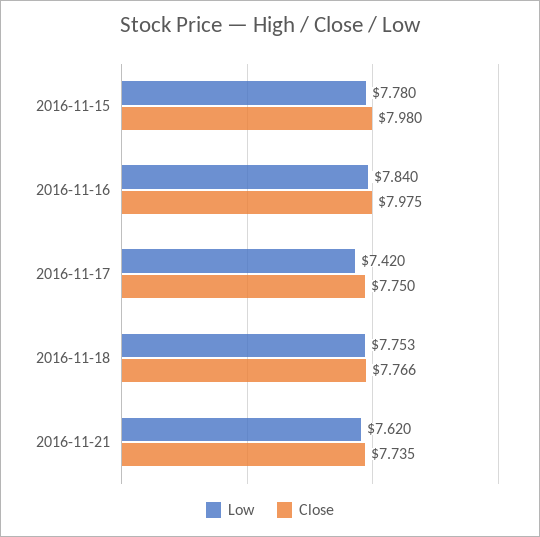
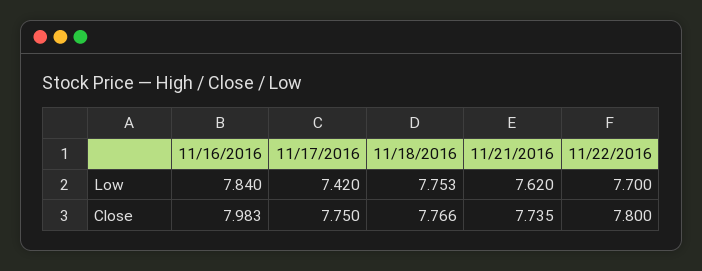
Low, 2016-11-15: 7.78 -> none
Close, 2016-11-15: 7.98 -> none
Close, 2016-11-16: 7.975 -> 7.983
Low, 11/22/2016: none -> 7.7
Close, 11/22/2016: none -> 7.8

